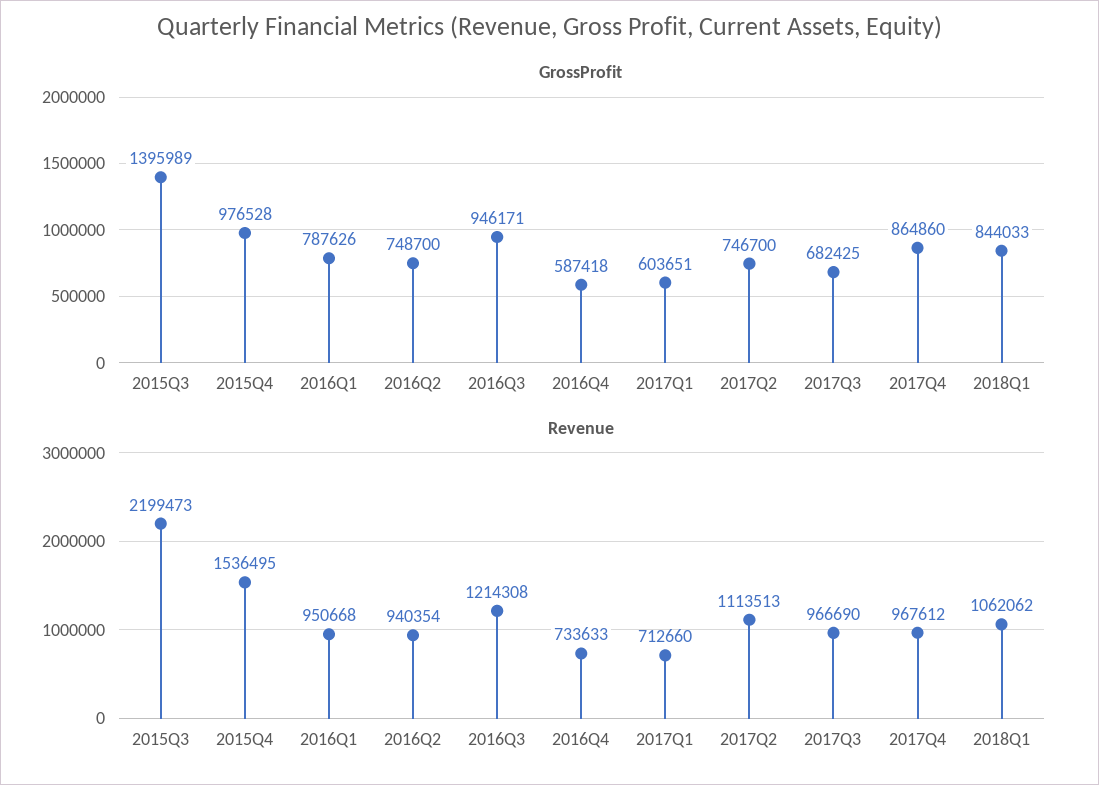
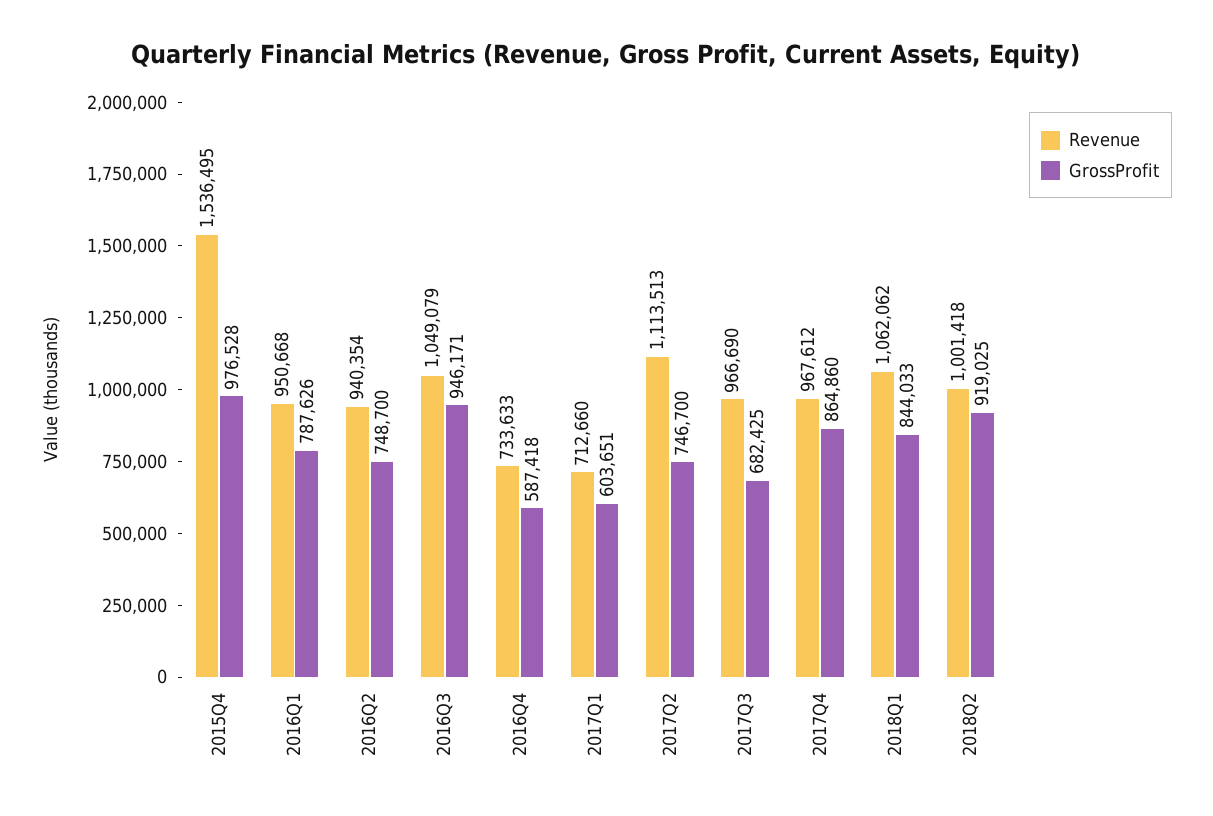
GrossProfit, 2015Q3: 1395989 -> none
Revenue, 2015Q3: 2199473 -> none
Revenue, 2016Q3: 1214308 -> 1049079
Revenue, 2018Q2: none -> 1001418
GrossProfit, 2018Q2: none -> 919025

